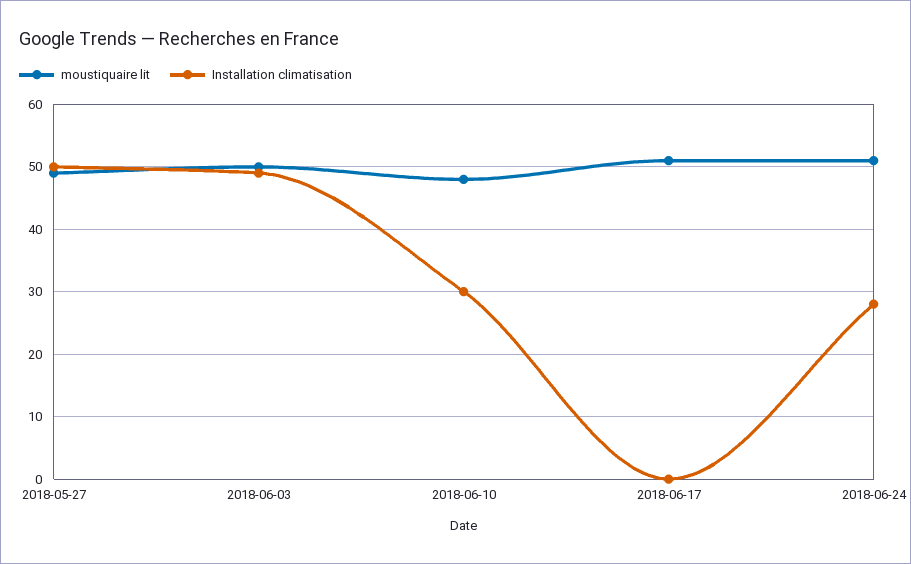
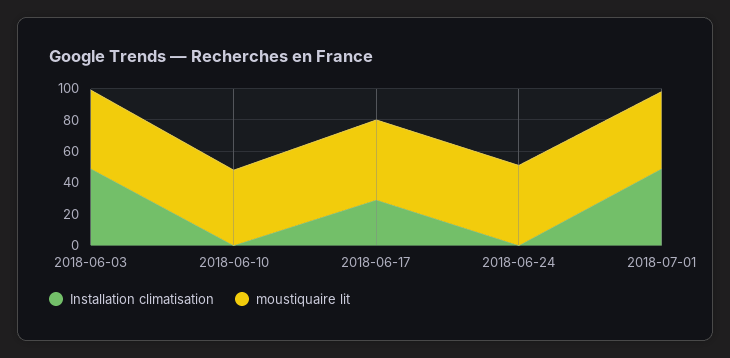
moustiquaire lit, 2018-05-27: 49 -> none
Installation climatisation, 2018-05-27: 50 -> none
Installation climatisation, 2018-06-10: 30 -> 0
Installation climatisation, 2018-06-17: 0 -> 30
Installation climatisation, 2018-06-24: 28 -> 0
Installation climatisation, 2018-07-01: none -> 50
moustiquaire lit, 2018-07-01: none -> 50

